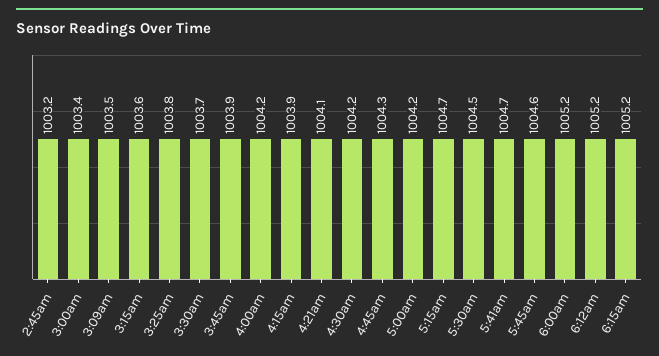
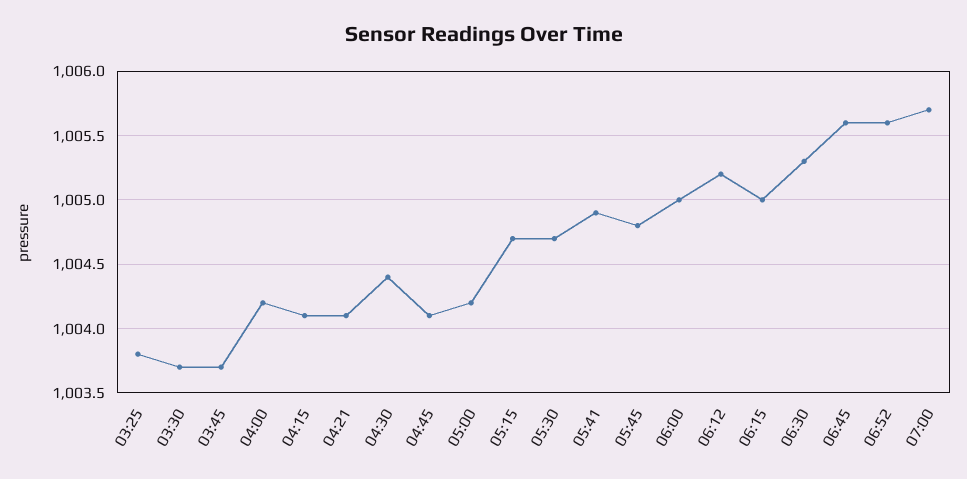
2:45am: 1003.2 -> none
3:00am: 1003.4 -> none
3:09am: 1003.5 -> none
3:15am: 1003.6 -> none
3:45am: 1003.9 -> 1003.7
4:15am: 1003.9 -> 1004.1
4:30am: 1004.2 -> 1004.4
4:45am: 1004.3 -> 1004.1
5:30am: 1004.5 -> 1004.7
5:41am: 1004.7 -> 1004.9
5:45am: 1004.6 -> 1004.8
6:00am: 1005.2 -> 1005
6:15am: 1005.2 -> 1005
06:30: none -> 1005.3
06:45: none -> 1005.6
06:52: none -> 1005.6
07:00: none -> 1005.7

